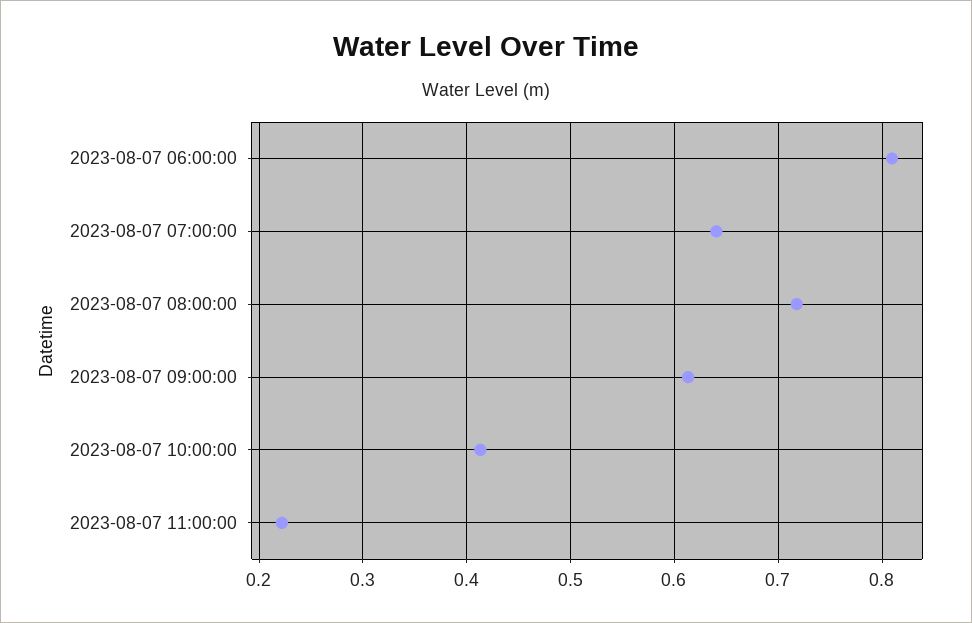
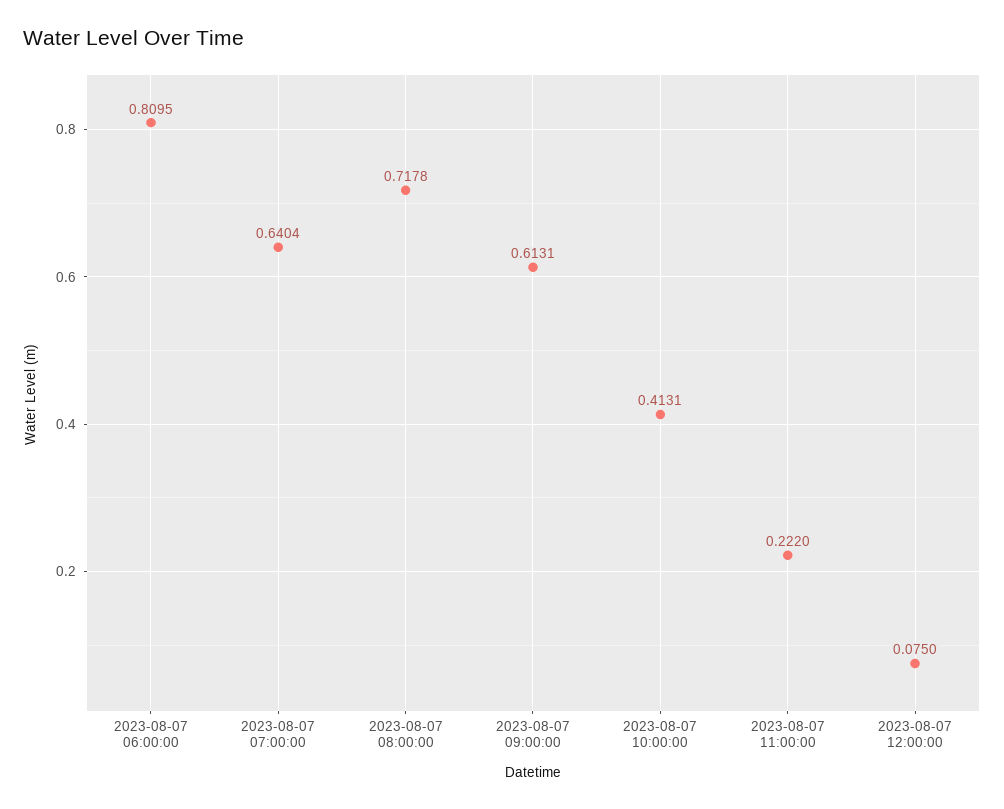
2023-08-07 12:00:00: none -> 0.075

